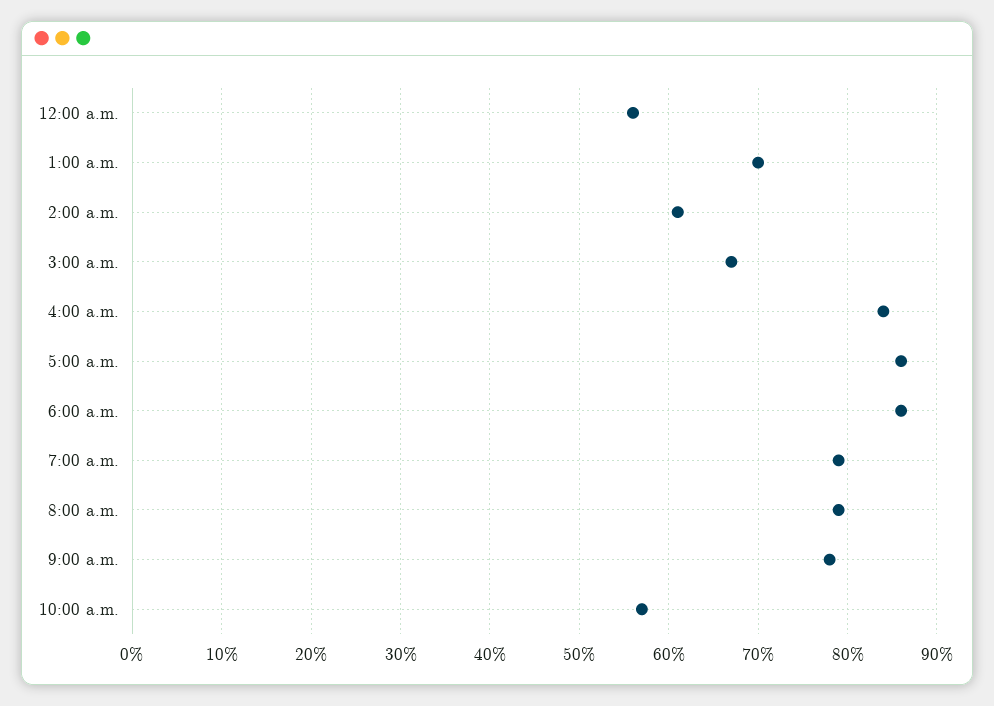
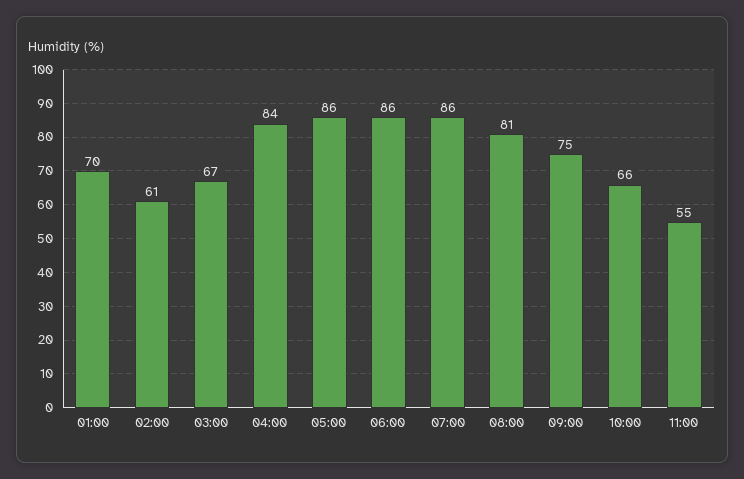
12:00 a.m.: 56 -> none
7:00 a.m.: 79 -> 86
8:00 a.m.: 79 -> 81
9:00 a.m.: 78 -> 75
10:00 a.m.: 57 -> 66
11:00: none -> 55

